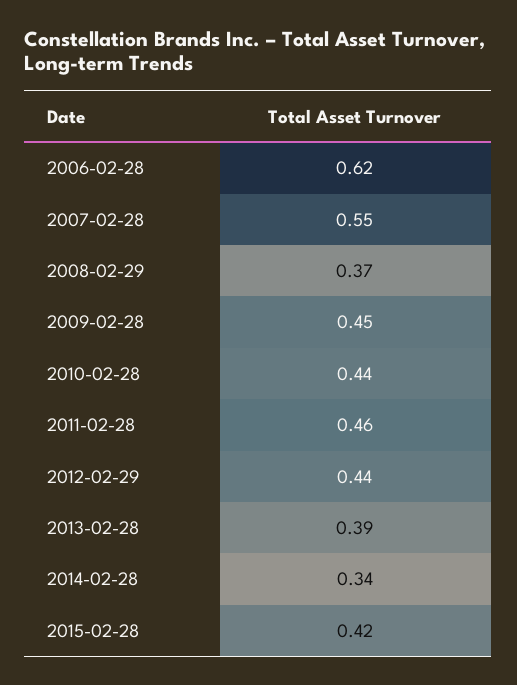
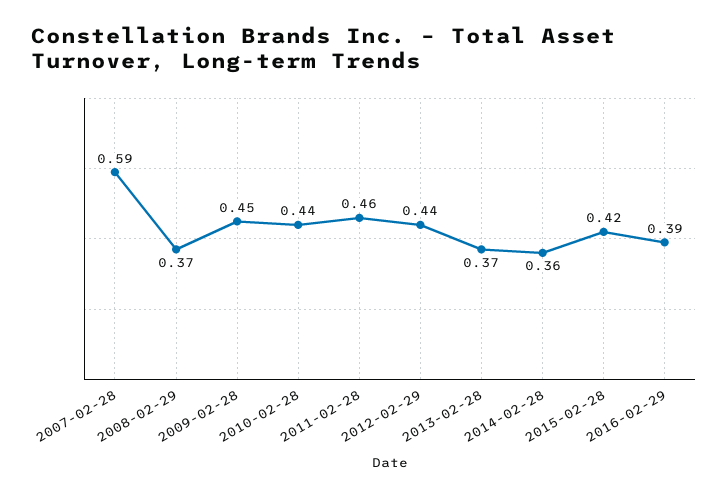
2006-02-28: 0.62 -> none
2007-02-28: 0.55 -> 0.59
2013-02-28: 0.39 -> 0.37
2014-02-28: 0.34 -> 0.36
2016-02-29: none -> 0.39

